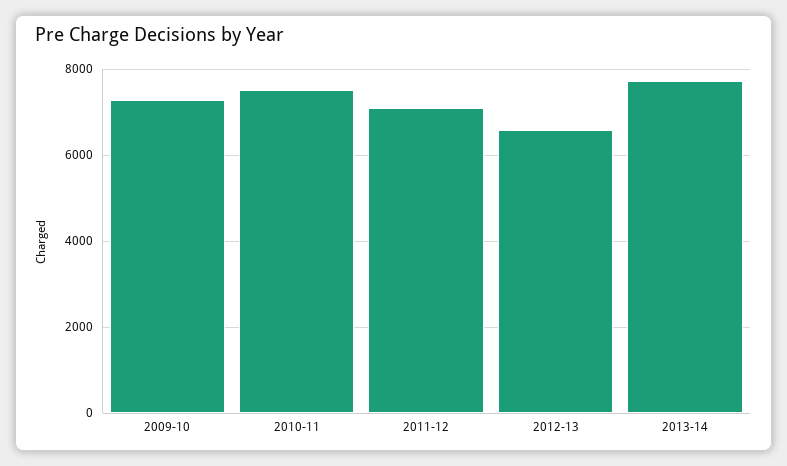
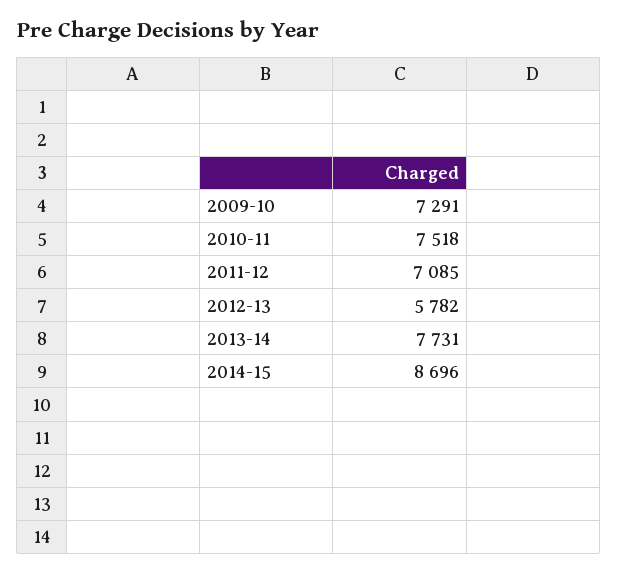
2012-13: 6600 -> 5782
2014-15: none -> 8696

